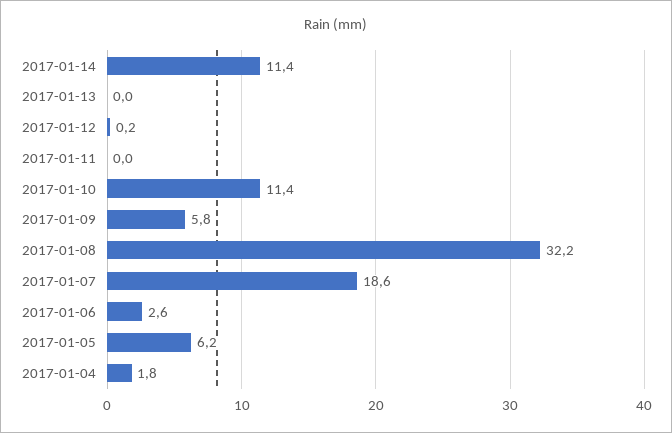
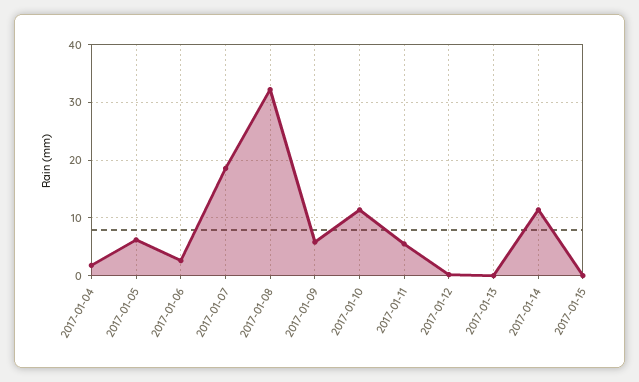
2017-01-11: 0 -> 6
2017-01-15: none -> 0

